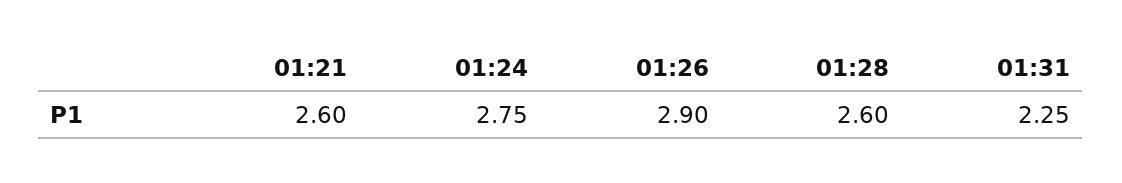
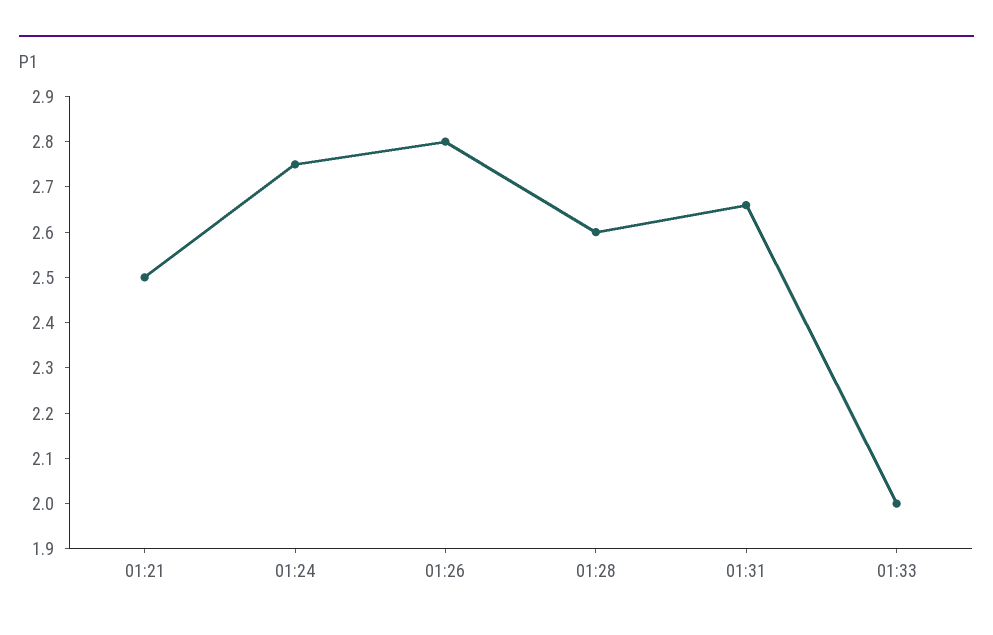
01:21: 2.6 -> 2.5
01:26: 2.9 -> 2.8
01:31: 2.25 -> 2.65
01:33: none -> 2

